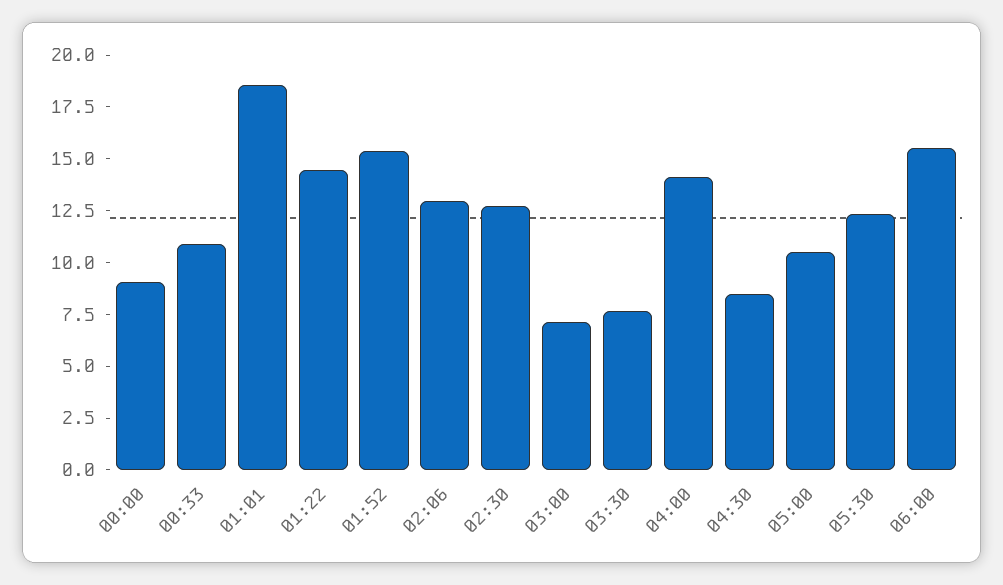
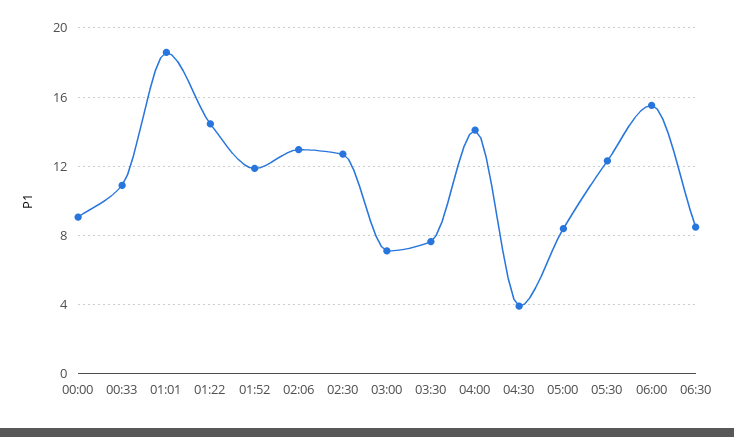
01:52: 15.5 -> 12
04:30: 8.5 -> 4
05:00: 10.5 -> 8.5
06:30: none -> 8.5

